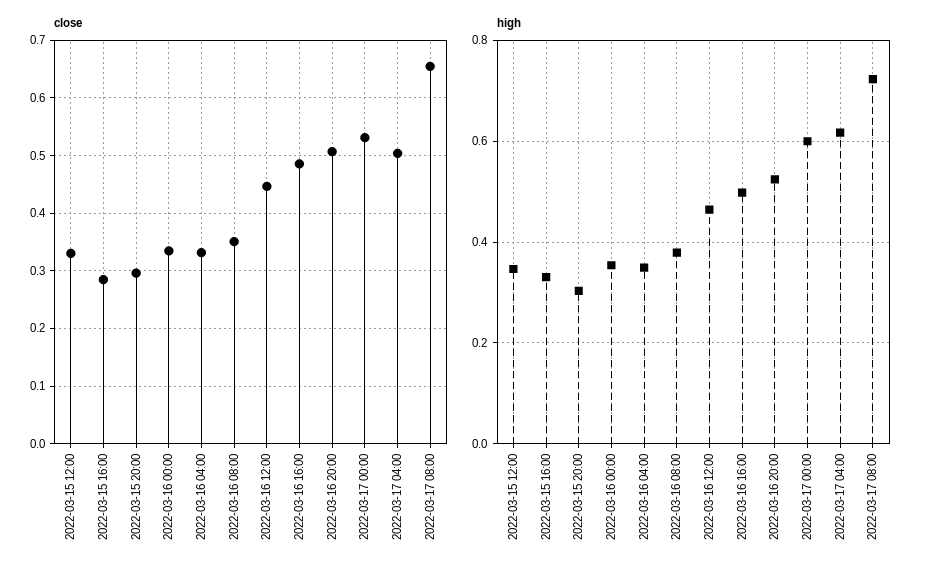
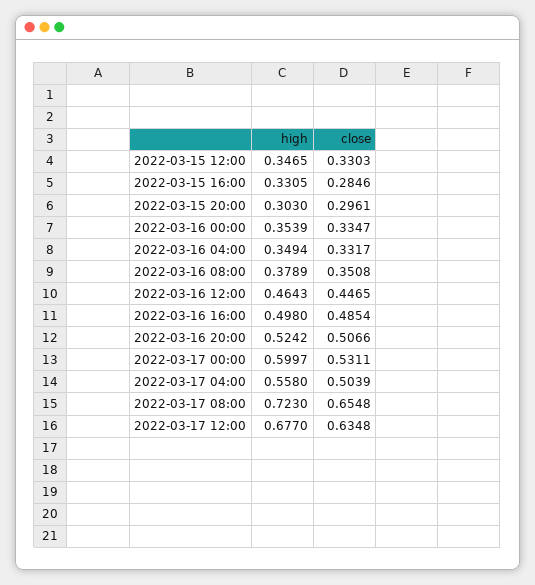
high, 2022-03-17 04:00: 0.62 -> 0.558
high, 2022-03-17 12:00: none -> 0.677
close, 2022-03-17 12:00: none -> 0.6348

